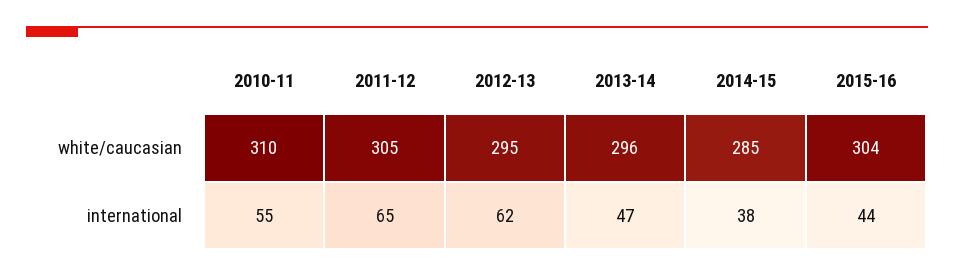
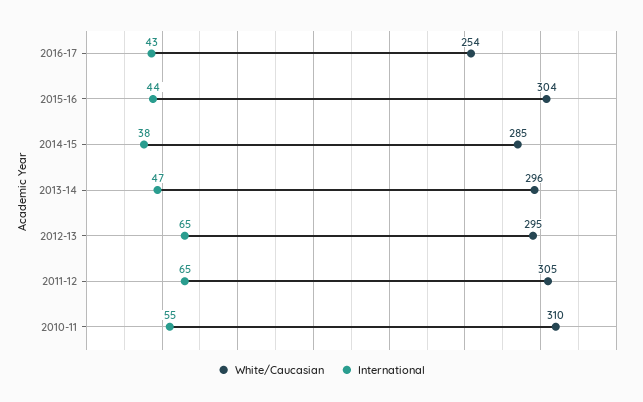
international, 2012-13: 62 -> 65
white/caucasian, 2016-17: none -> 254
international, 2016-17: none -> 43

